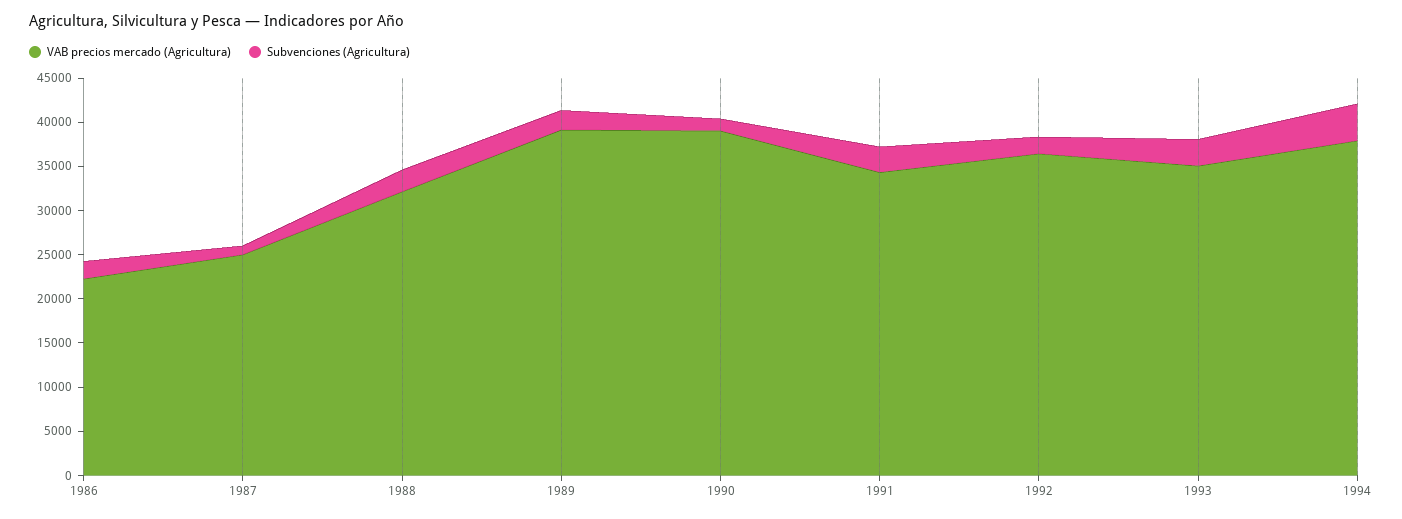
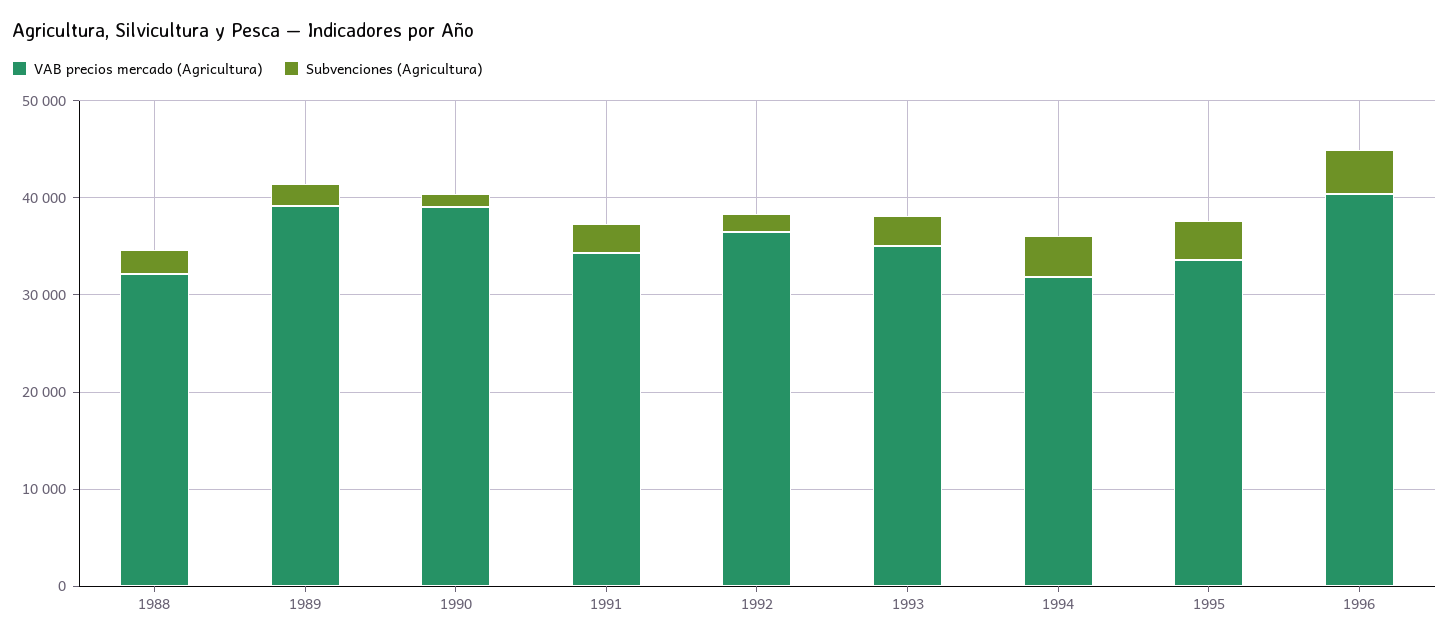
VAB precios mercado (Agricultura), 1986: 22000 -> none
Subvenciones (Agricultura), 1986: 2000 -> none
VAB precios mercado (Agricultura), 1987: 25000 -> none
Subvenciones (Agricultura), 1987: 1000 -> none
VAB precios mercado (Agricultura), 1994: 38000 -> 32000
VAB precios mercado (Agricultura), 1995: none -> 34000
Subvenciones (Agricultura), 1995: none -> 4000
VAB precios mercado (Agricultura), 1996: none -> 40000
Subvenciones (Agricultura), 1996: none -> 4000

